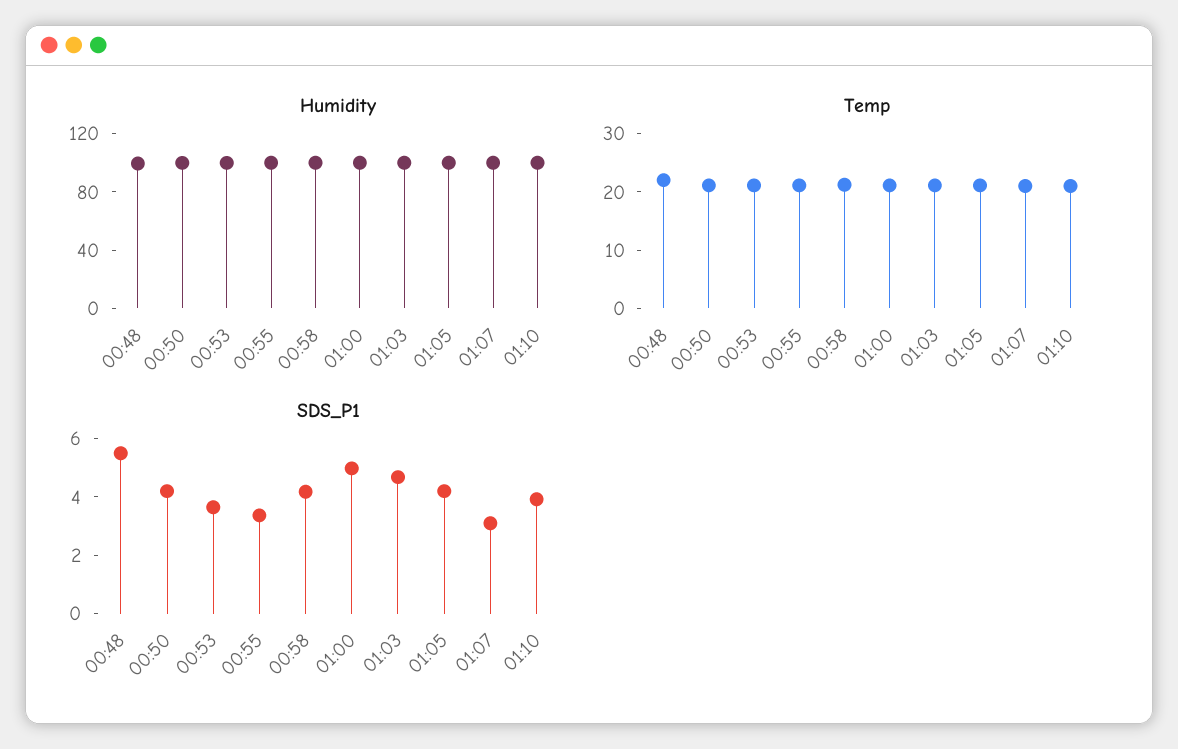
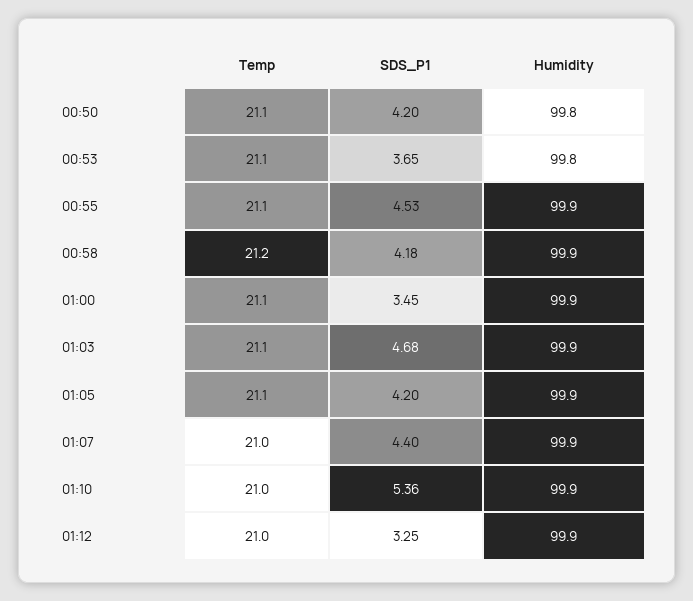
Humidity, 00:48: 100 -> none
Temp, 00:48: 22 -> none
SDS_P1, 00:48: 5.5 -> none
SDS_P1, 00:55: 3.5 -> 4.53
SDS_P1, 01:00: 5 -> 3.45
SDS_P1, 01:07: 3 -> 4.4
SDS_P1, 01:10: 4 -> 5.36
Temp, 01:12: none -> 21
SDS_P1, 01:12: none -> 3.25
Humidity, 01:12: none -> 99.9

